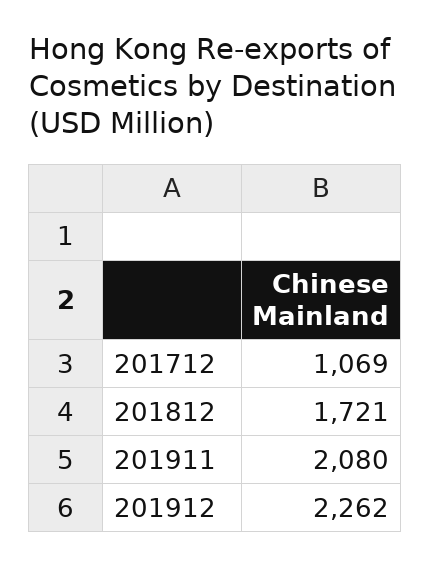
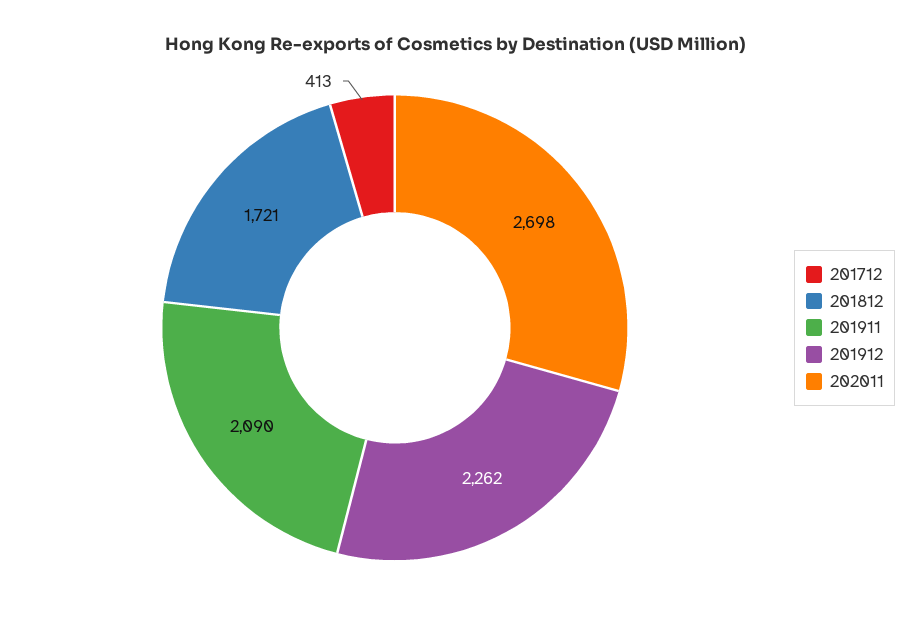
201712: 1069 -> 413
201911: 2080 -> 2090
202011: none -> 2698

